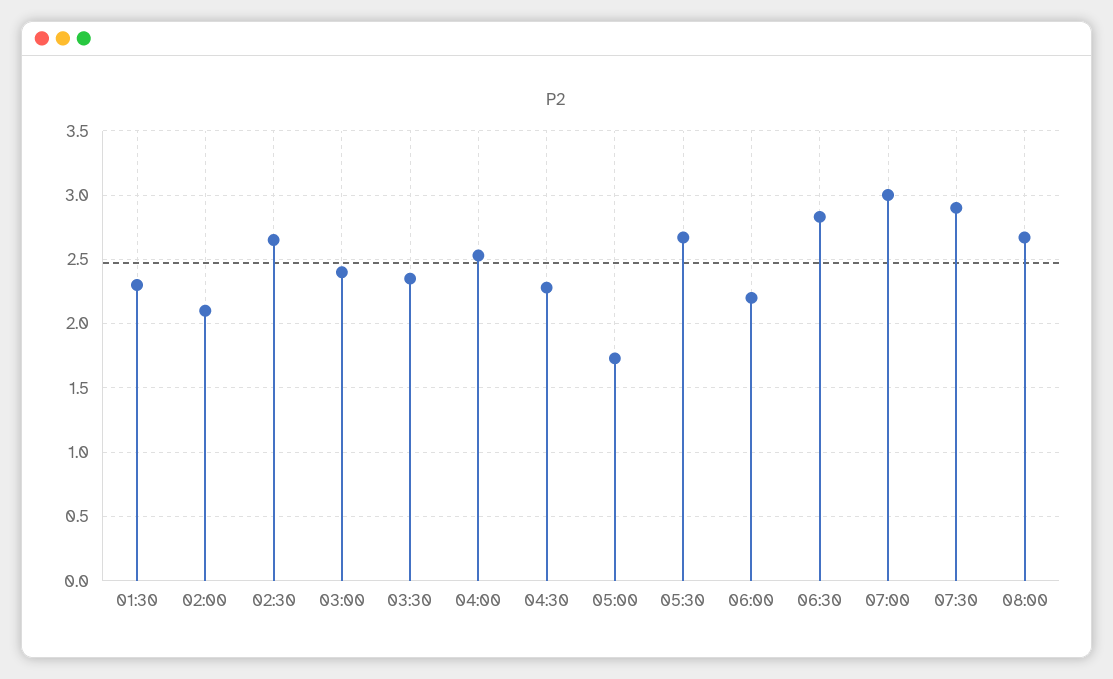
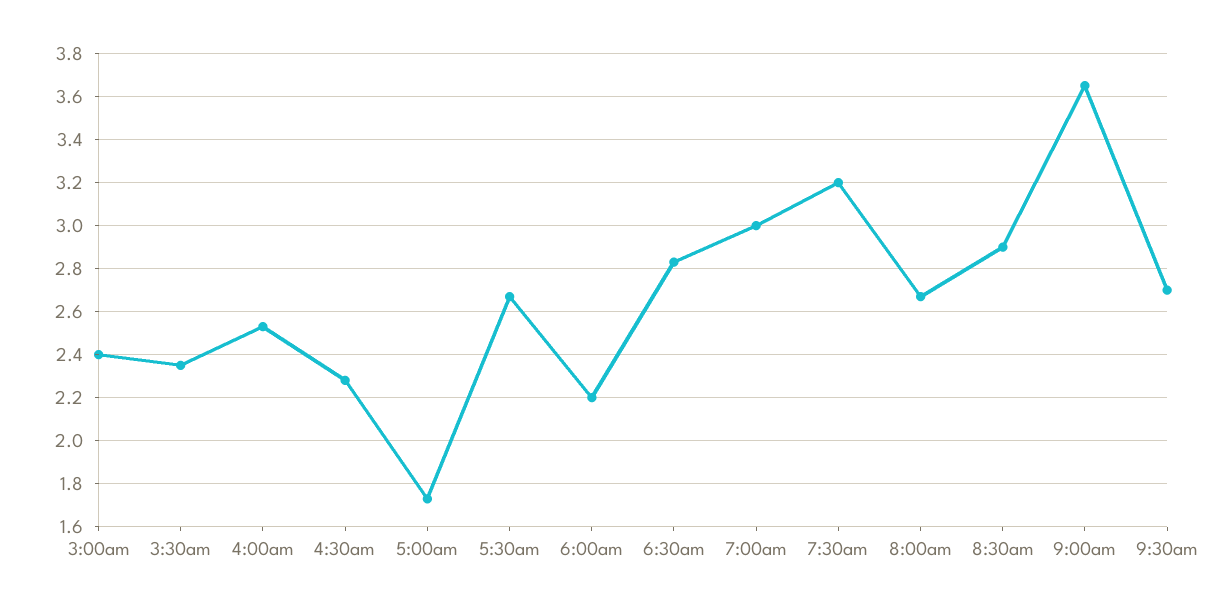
01:30: 2.3 -> none
02:00: 2.1 -> none
02:30: 2.65 -> none
07:30: 2.9 -> 3.2
8:30am: none -> 2.9
9:00am: none -> 3.65
9:30am: none -> 2.7

